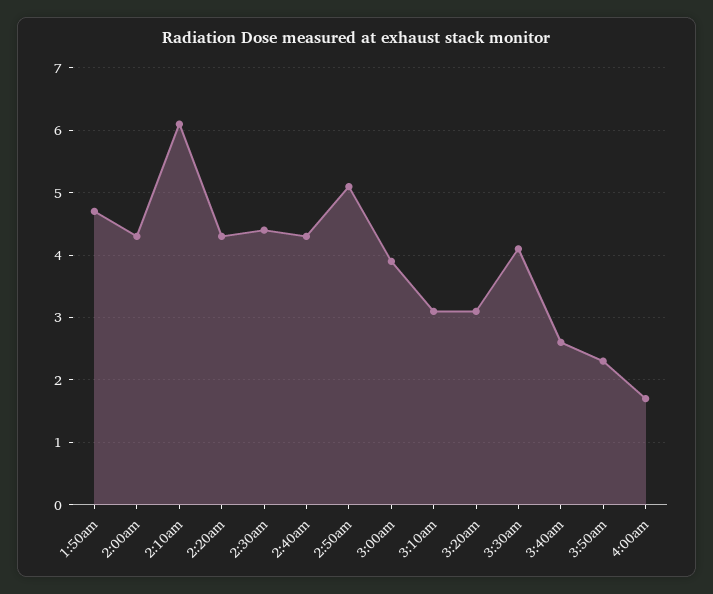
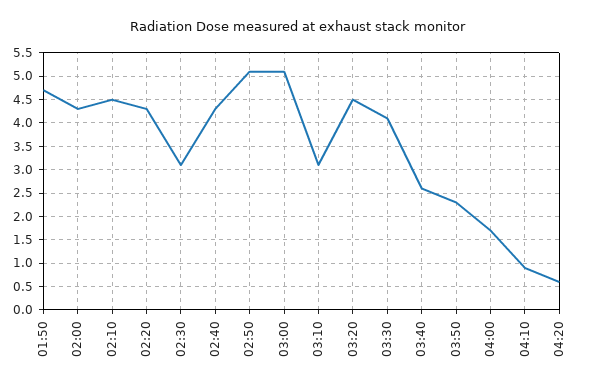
2:10am: 6.1 -> 4.5
2:30am: 4.4 -> 3
3:00am: 3.9 -> 5
3:20am: 3.1 -> 4.5
04:10: none -> 1
04:20: none -> 0.5

